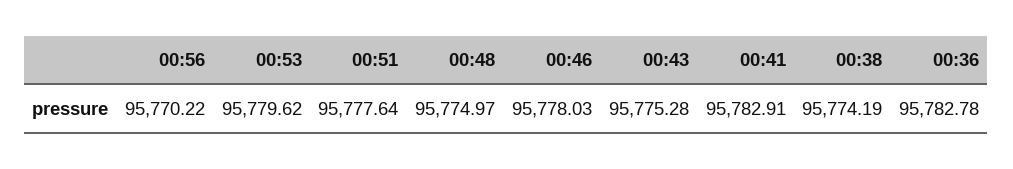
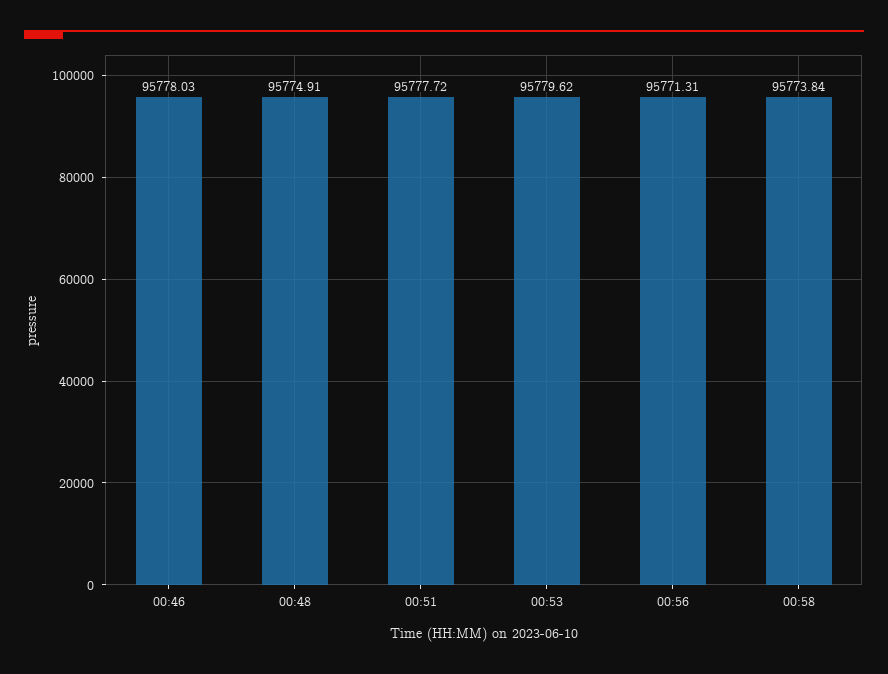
00:56: 95770.22 -> 95771.31
00:51: 95777.64 -> 95777.72
00:48: 95774.97 -> 95774.91
00:43: 95775.28 -> none
00:41: 95782.91 -> none
00:38: 95774.19 -> none
00:36: 95782.78 -> none
00:58: none -> 95773.84

